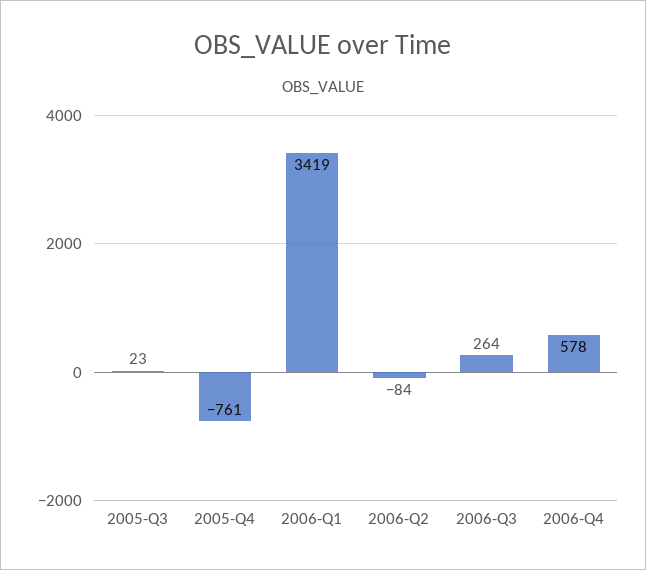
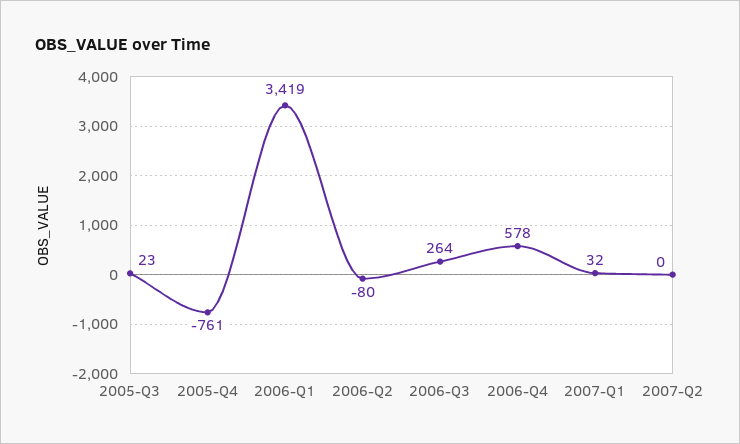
2006-Q2: -84 -> -80
2007-Q1: none -> 32
2007-Q2: none -> 0

